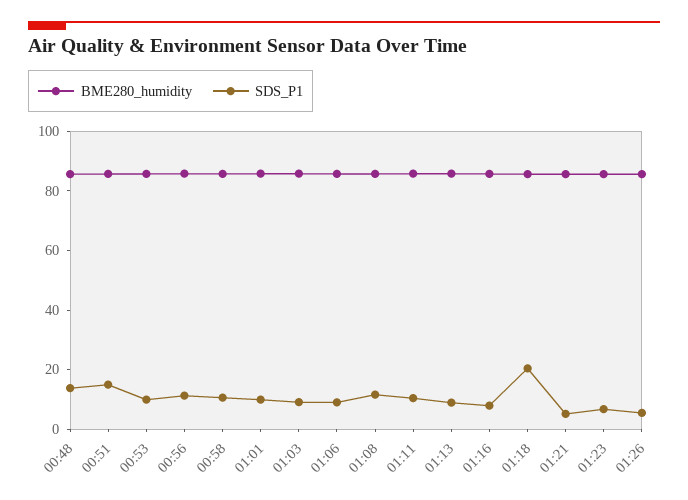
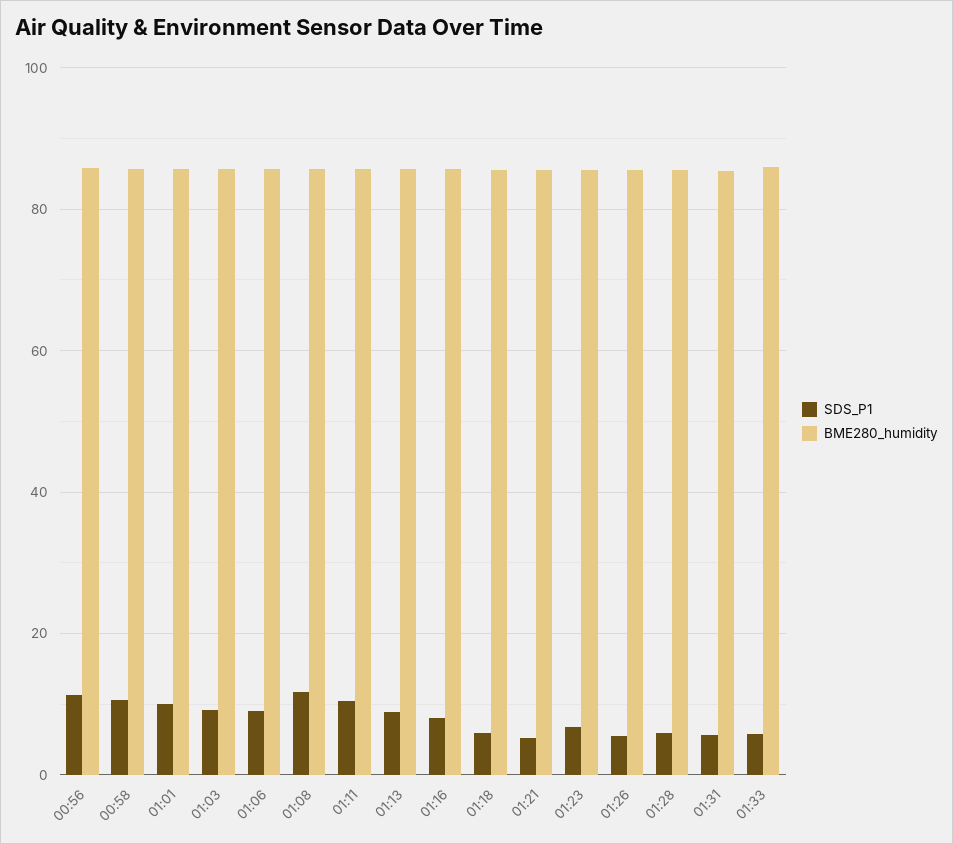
BME280_humidity, 00:48: 85 -> none
SDS_P1, 00:48: 15 -> none
BME280_humidity, 00:51: 85 -> none
SDS_P1, 00:51: 15 -> none
BME280_humidity, 00:53: 85 -> none
SDS_P1, 00:53: 10 -> none
SDS_P1, 01:18: 20 -> 6
SDS_P1, 01:28: none -> 6
BME280_humidity, 01:28: none -> 86
SDS_P1, 01:31: none -> 6
BME280_humidity, 01:31: none -> 86
SDS_P1, 01:33: none -> 6
BME280_humidity, 01:33: none -> 86

